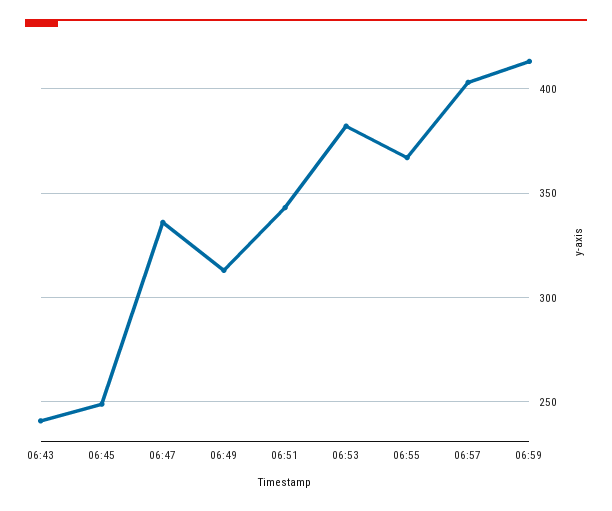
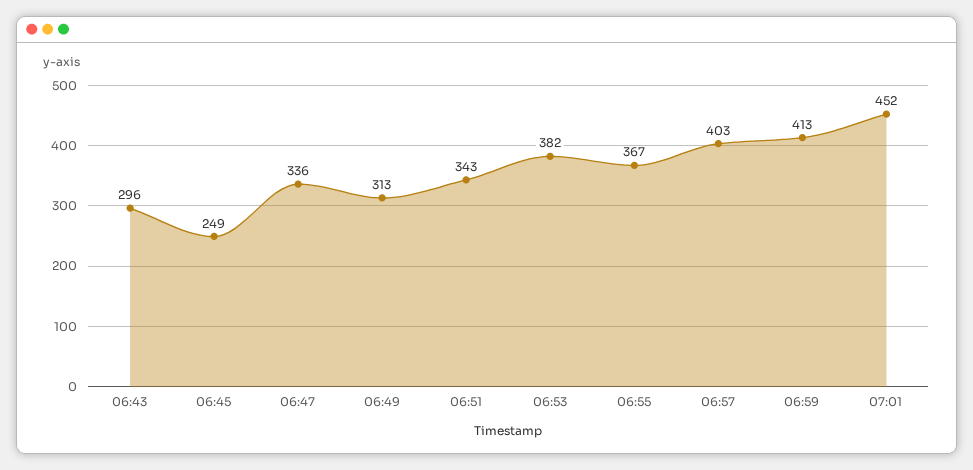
06:43: 240 -> 296
07:01: none -> 452

